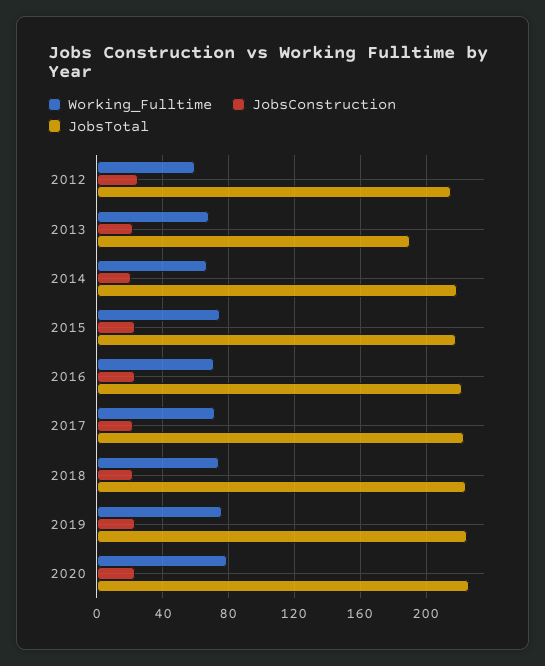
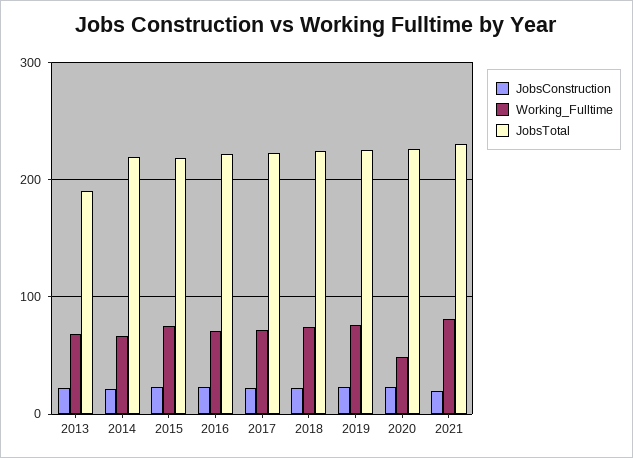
Working_Fulltime, 2012: 60 -> none
JobsConstruction, 2012: 25 -> none
JobsTotal, 2012: 215 -> none
Working_Fulltime, 2020: 80 -> 50
JobsConstruction, 2021: none -> 20
Working_Fulltime, 2021: none -> 80
JobsTotal, 2021: none -> 230

